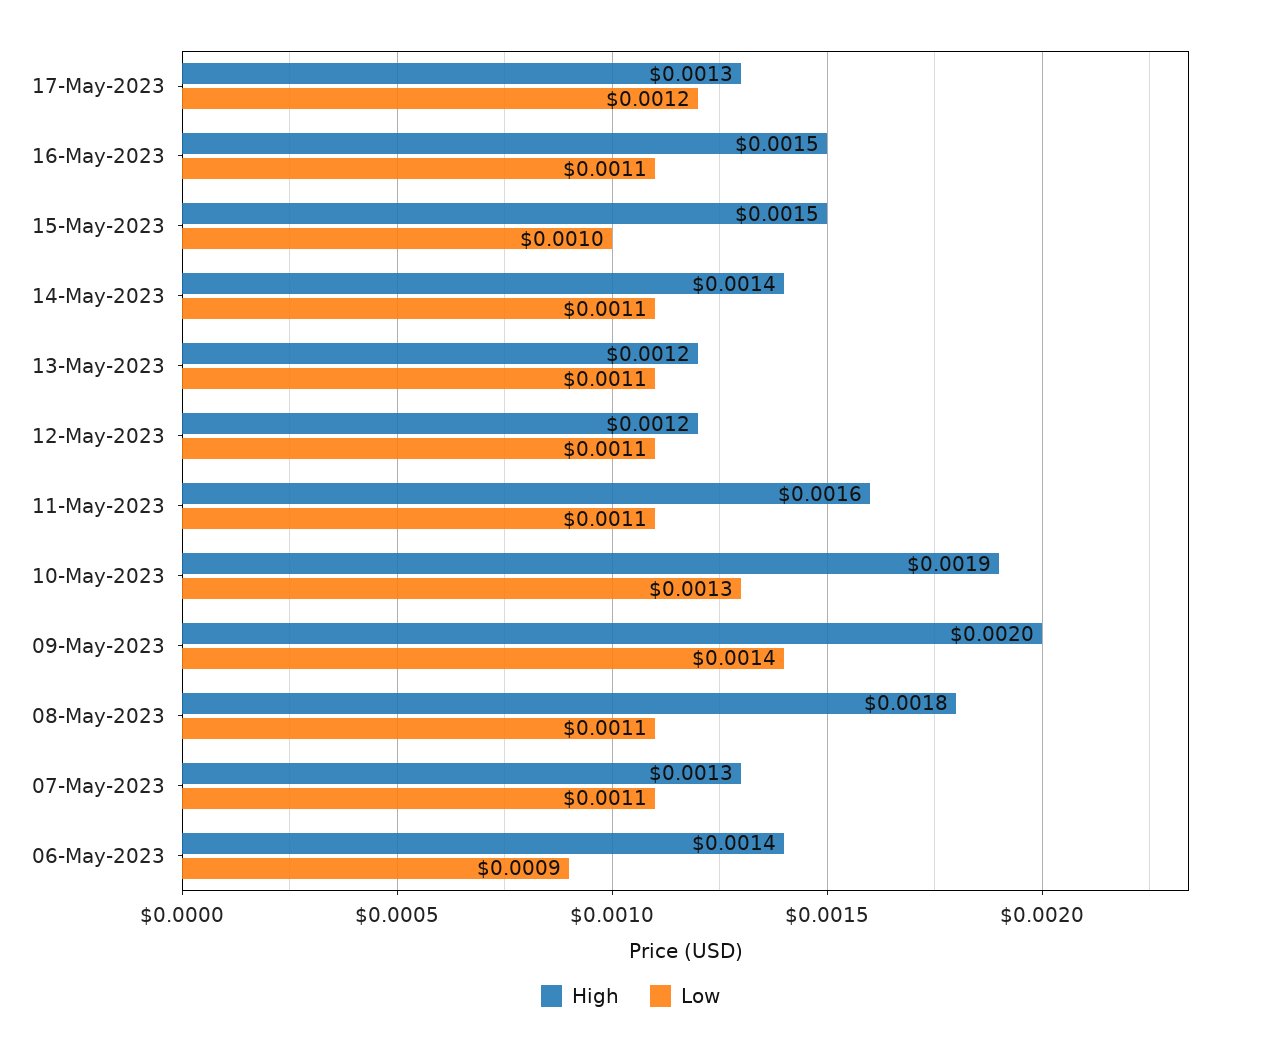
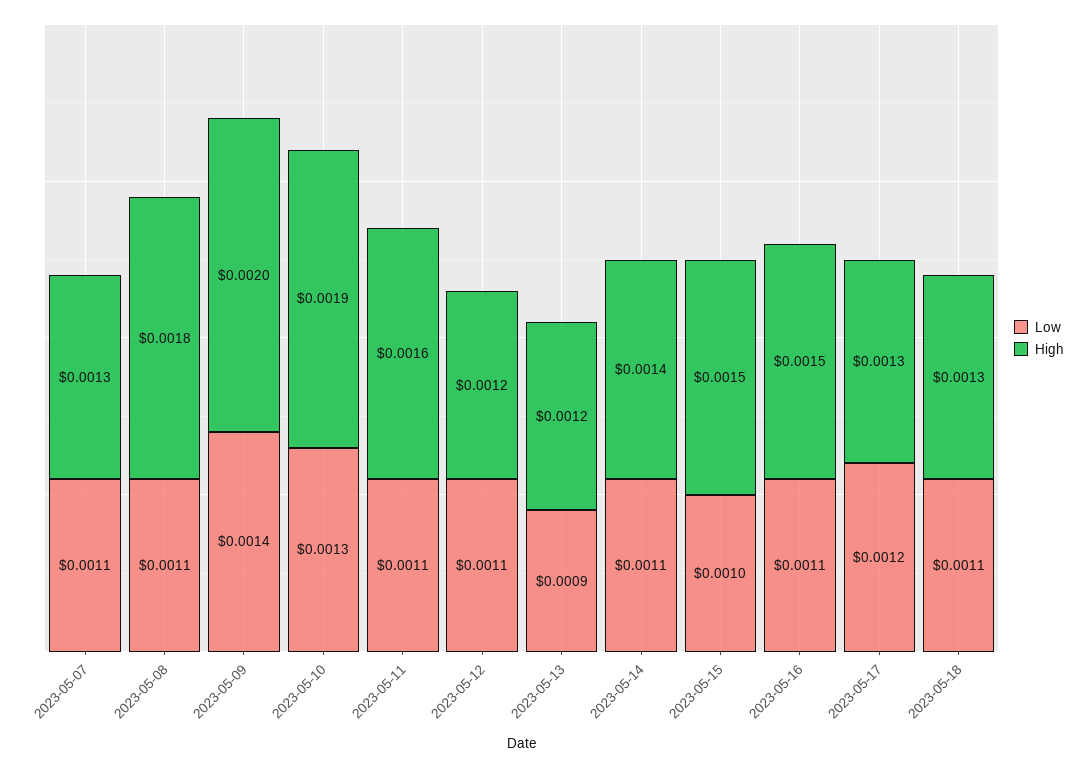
Low, 13-May-2023: 0.0011 -> 0.0009
High, 06-May-2023: 0.0014 -> none
Low, 06-May-2023: 0.0009 -> none
Low, 2023-05-18: none -> 0.0011
High, 2023-05-18: none -> 0.0013

